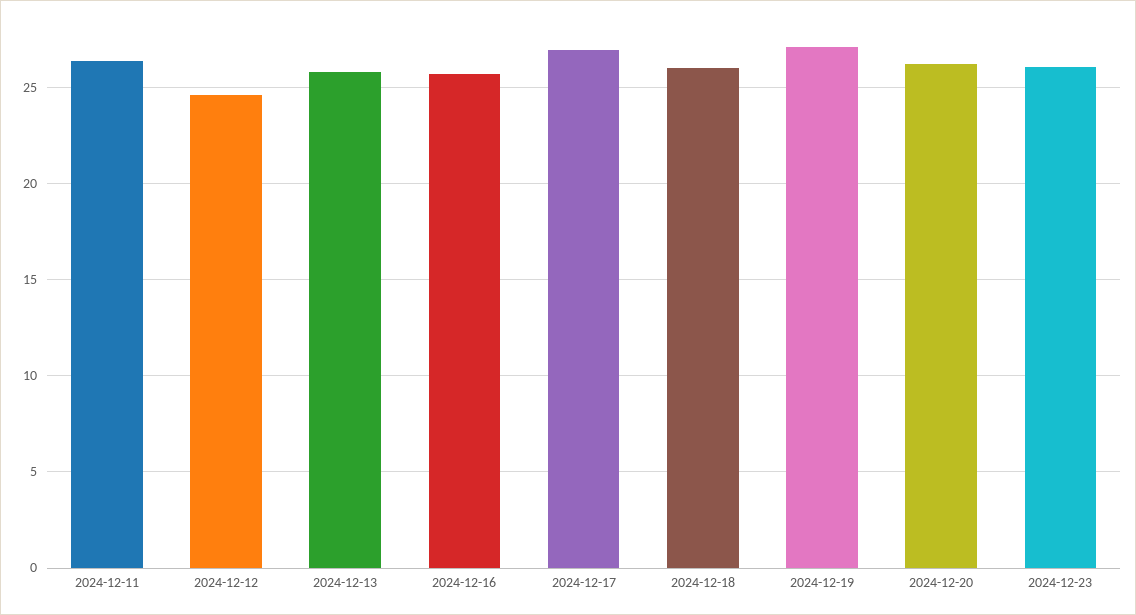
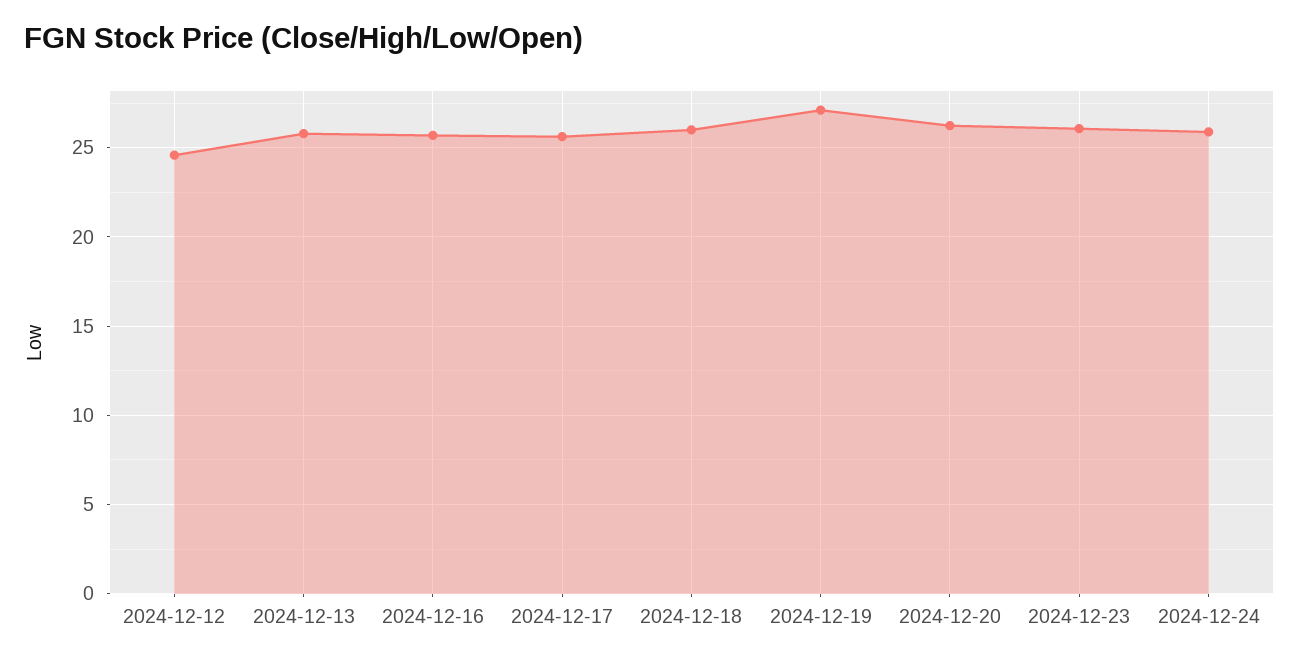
2024-12-11: 26.5 -> none
2024-12-17: 27 -> 25.5
2024-12-24: none -> 26

